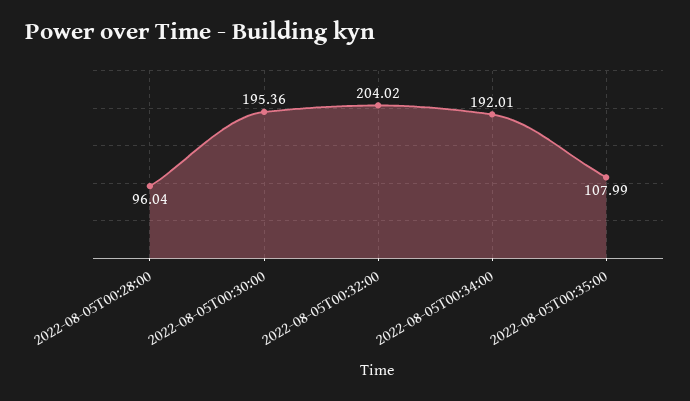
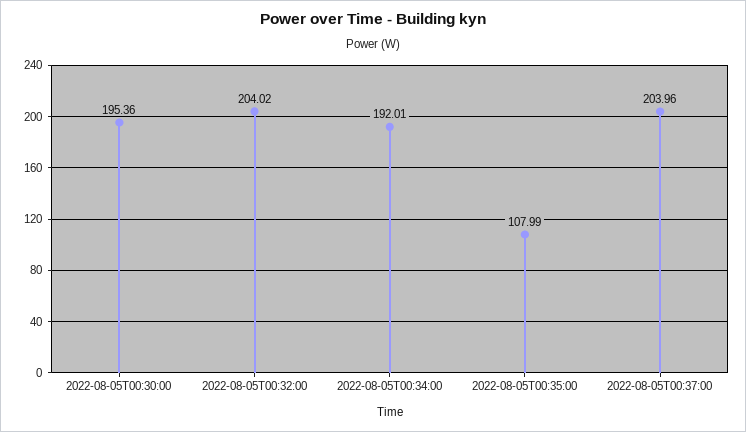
2022-08-05T00:28:00: 96.04 -> none
2022-08-05T00:37:00: none -> 203.96

